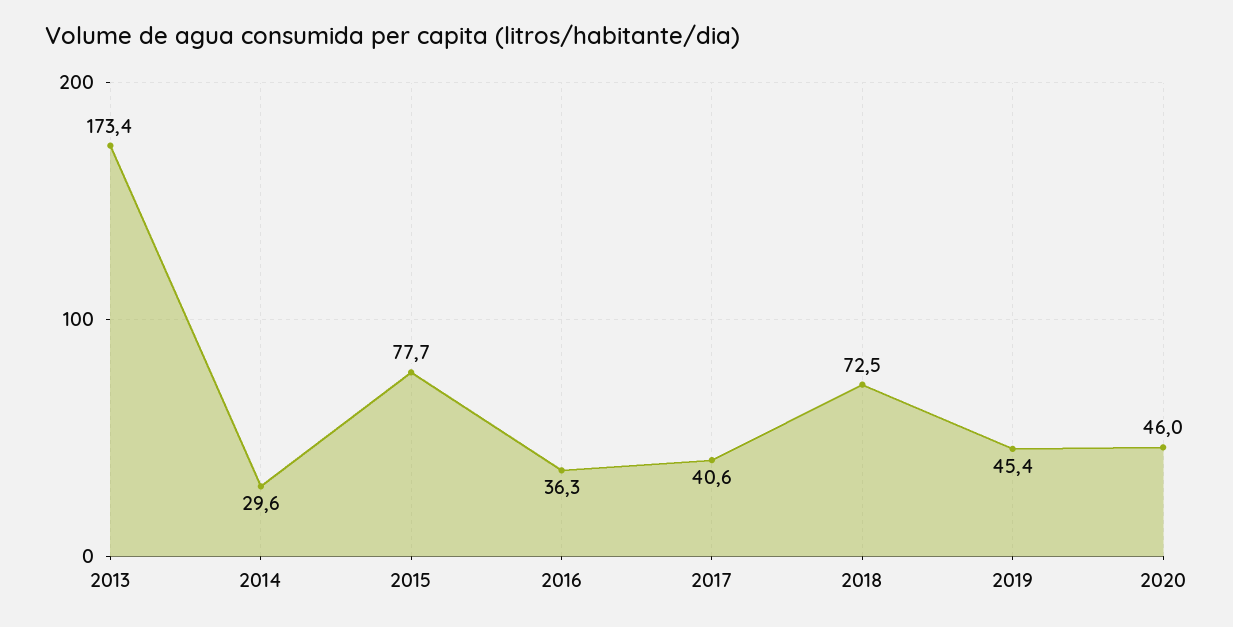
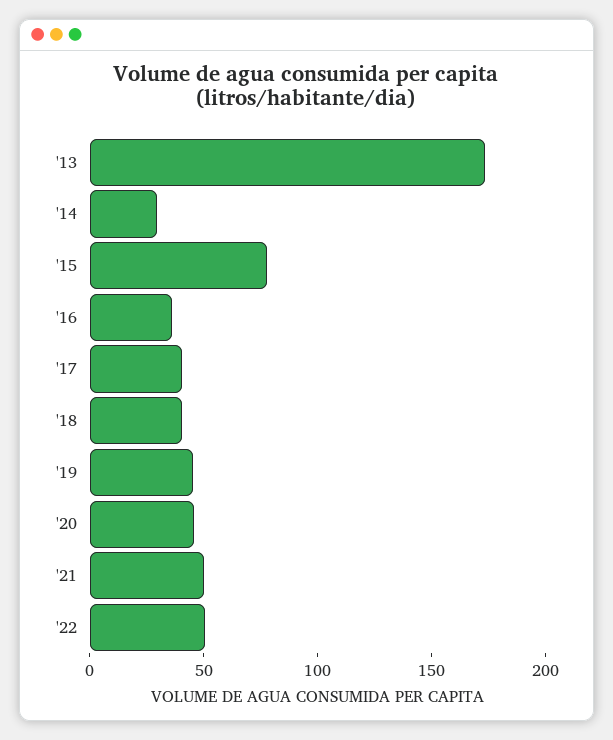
2018: 72.5 -> 40
'21: none -> 50
'22: none -> 50

